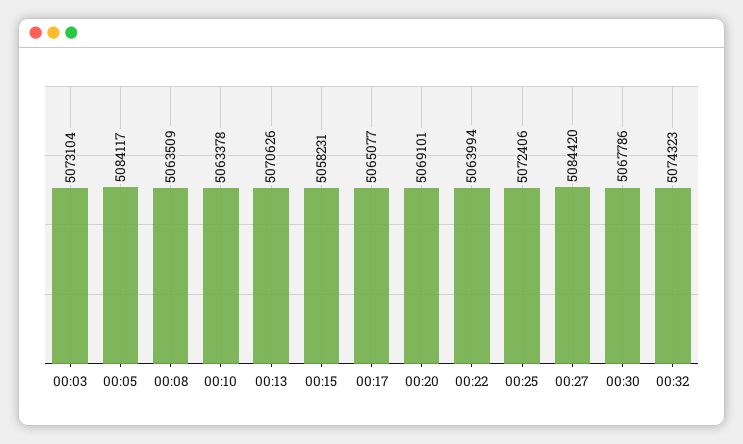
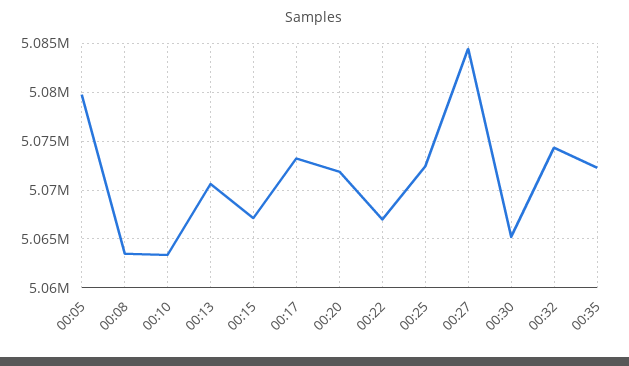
00:03: 5073104 -> none
00:05: 5084117 -> 5080000
00:15: 5058231 -> 5067000
00:17: 5065077 -> 5073000
00:20: 5069101 -> 5072000
00:22: 5063994 -> 5067000
00:30: 5067786 -> 5065000
00:35: none -> 5072000

